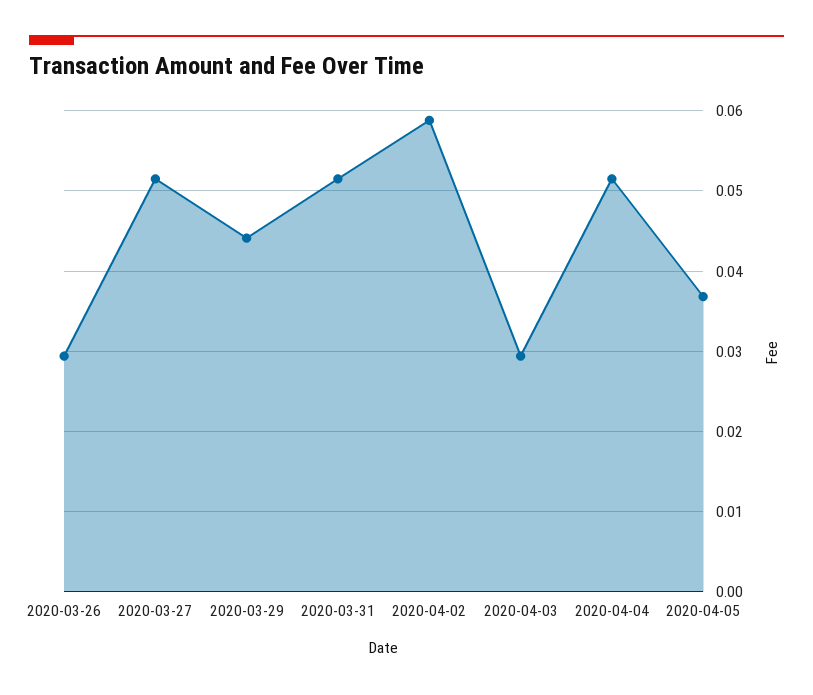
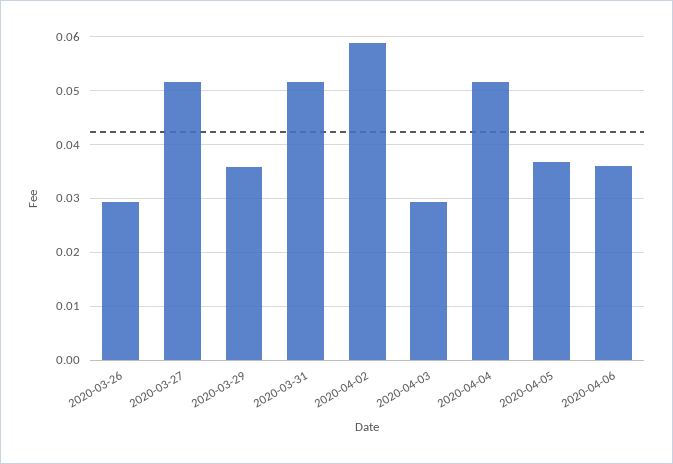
2020-03-29: 0.044 -> 0.036
2020-04-06: none -> 0.036

